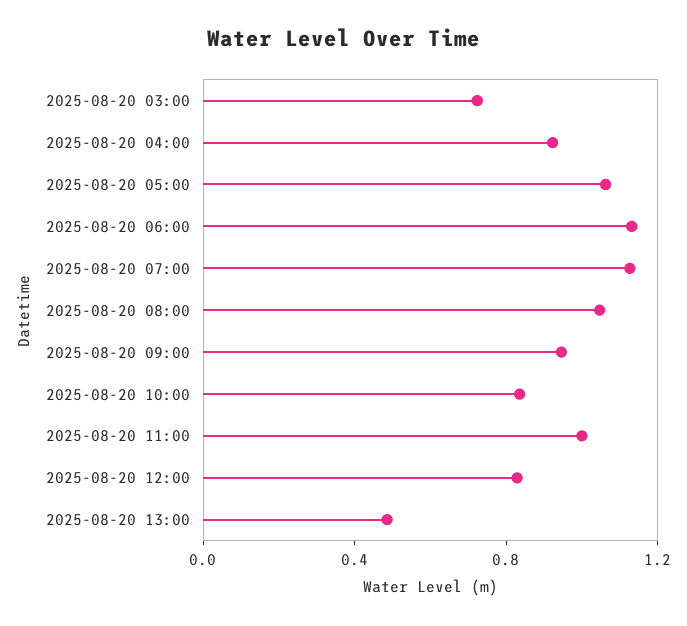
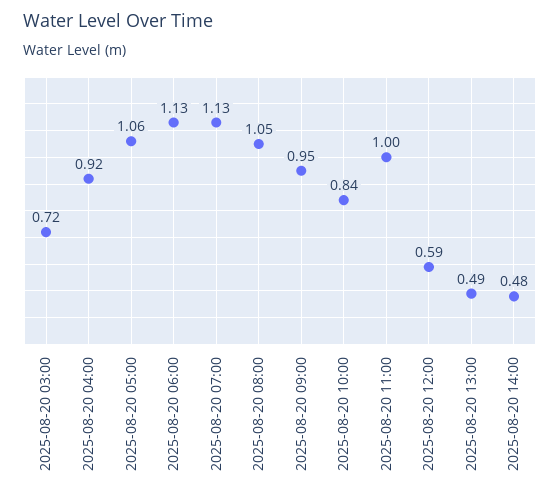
2025-08-20 12:00: 0.8 -> 0.59
2025-08-20 14:00: none -> 0.48

